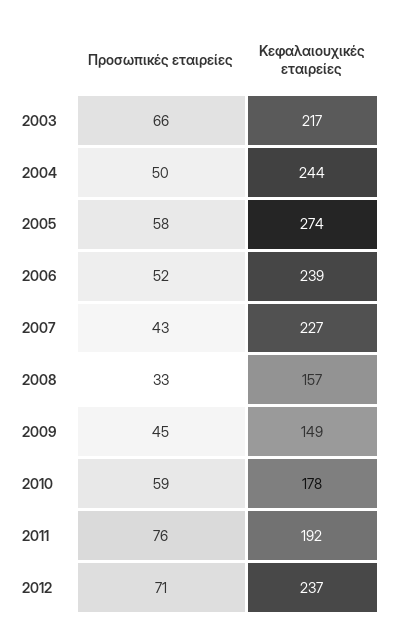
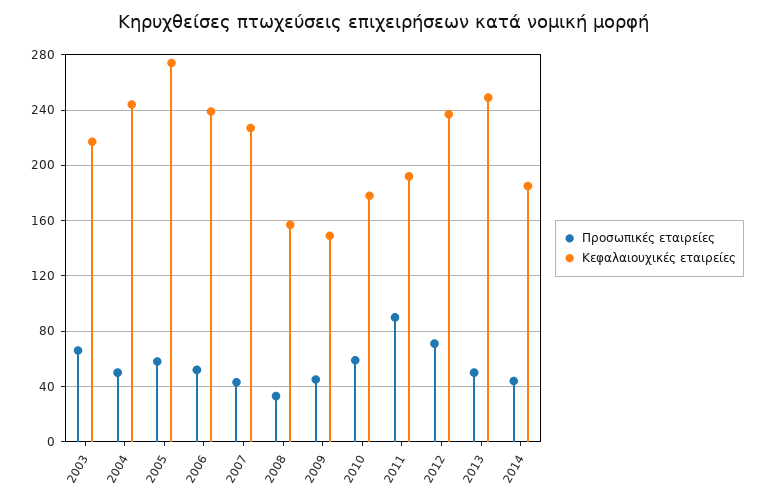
Προσωπικές εταιρείες, 2011: 76 -> 90
Προσωπικές εταιρείες, 2013: none -> 50
Κεφαλαιουχικές εταιρείες, 2013: none -> 250
Προσωπικές εταιρείες, 2014: none -> 45
Κεφαλαιουχικές εταιρείες, 2014: none -> 185

